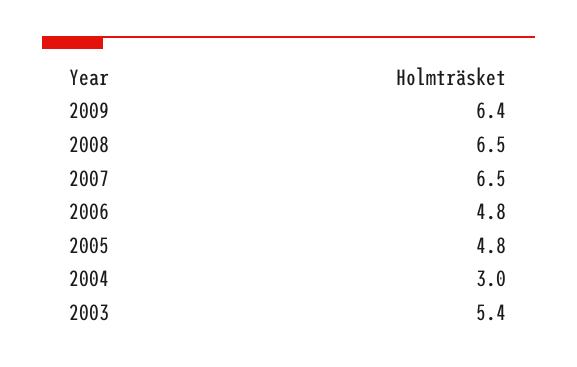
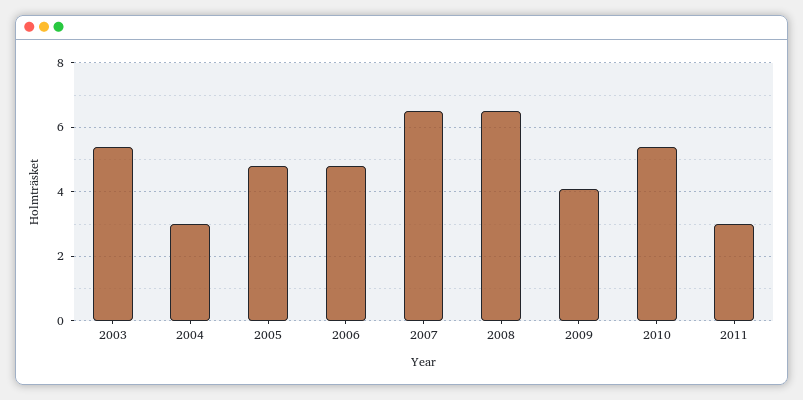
2009: 6.4 -> 4
2010: none -> 5.5
2011: none -> 3

